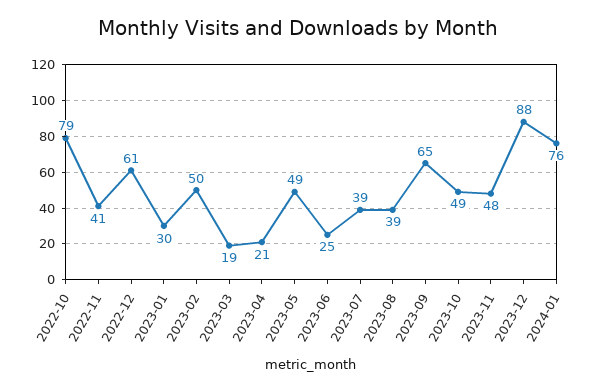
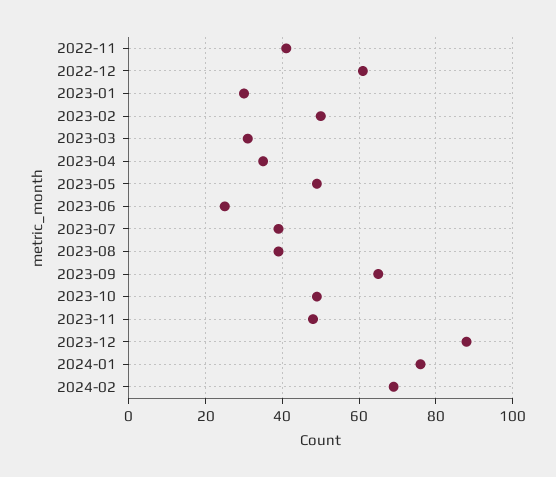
2022-10: 79 -> none
2023-03: 19 -> 30
2023-04: 21 -> 35
2024-02: none -> 70

